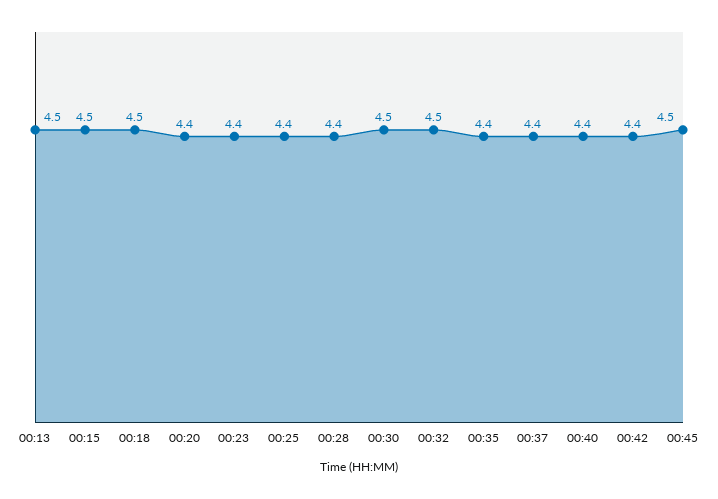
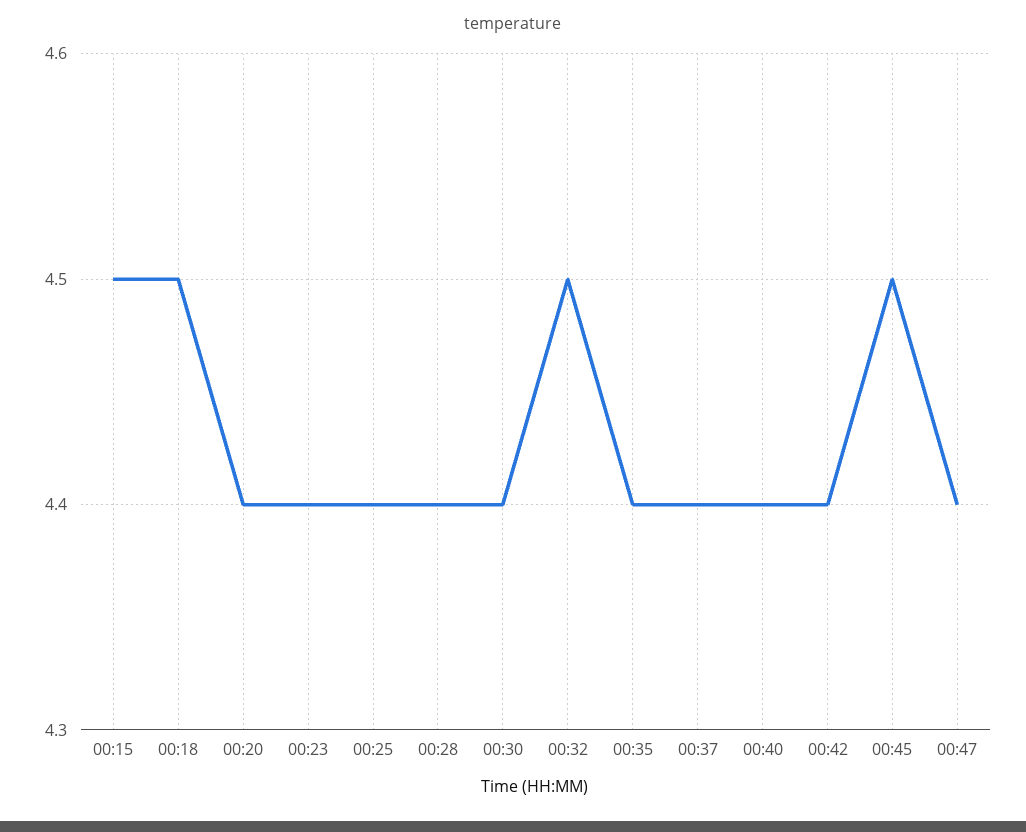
00:13: 4.5 -> none
00:30: 4.5 -> 4.4
00:47: none -> 4.4

